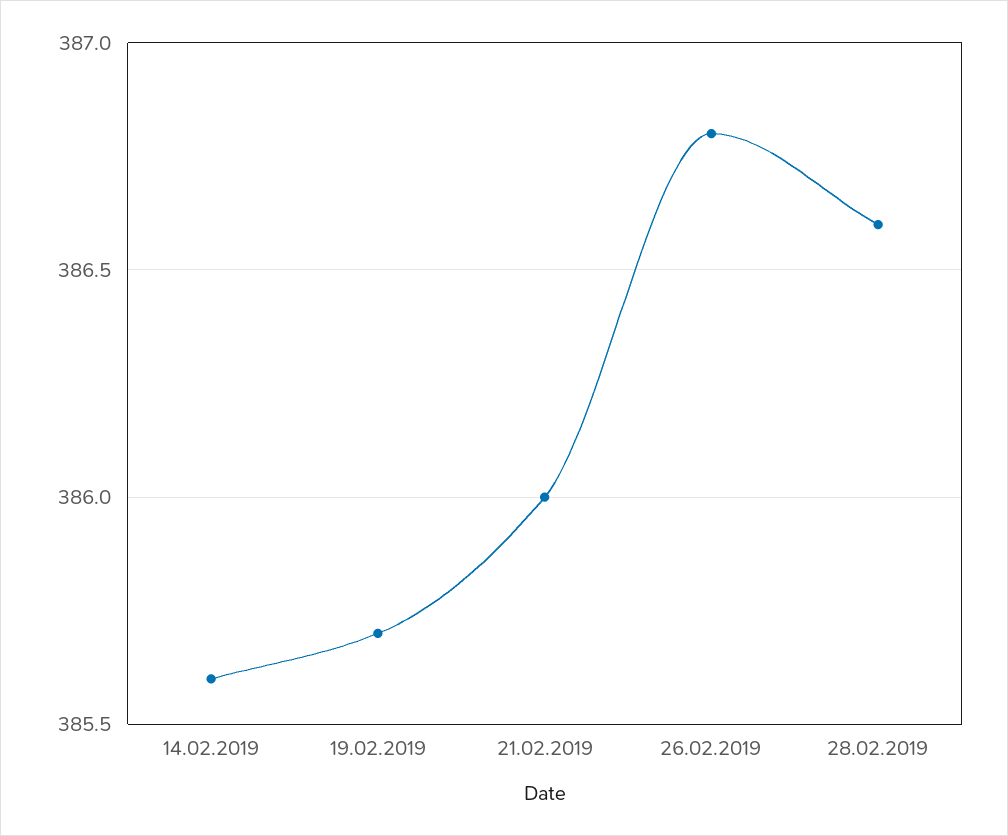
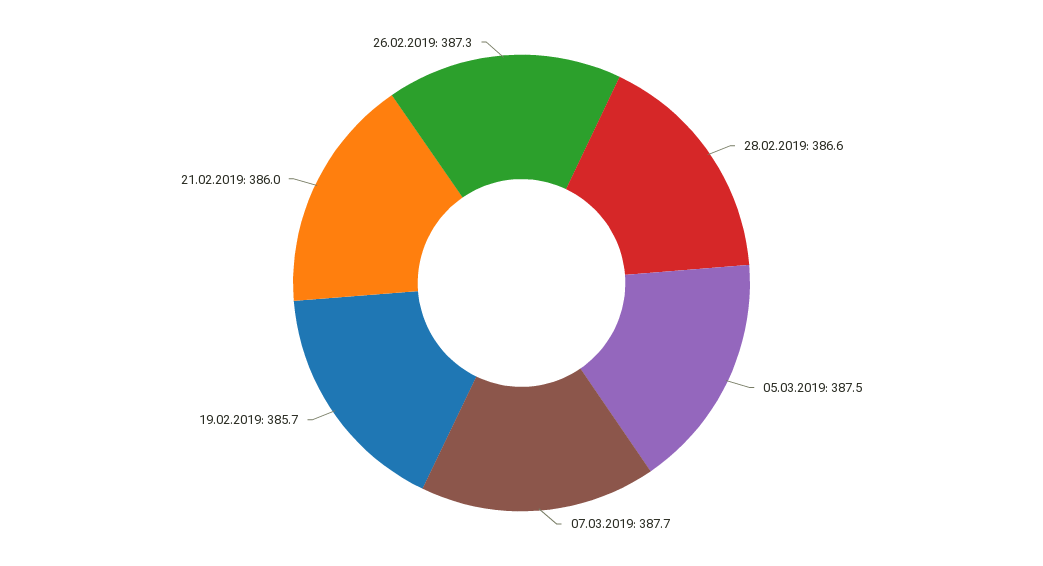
14.02.2019: 385.6 -> none
26.02.2019: 386.8 -> 387.3
05.03.2019: none -> 387.5
07.03.2019: none -> 387.7

